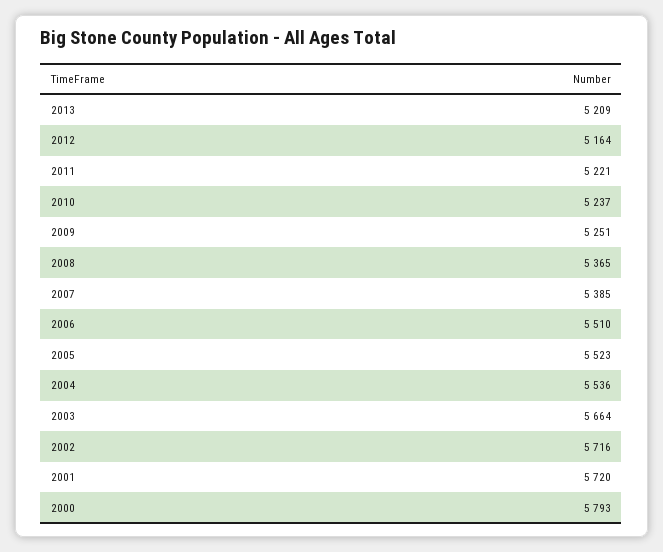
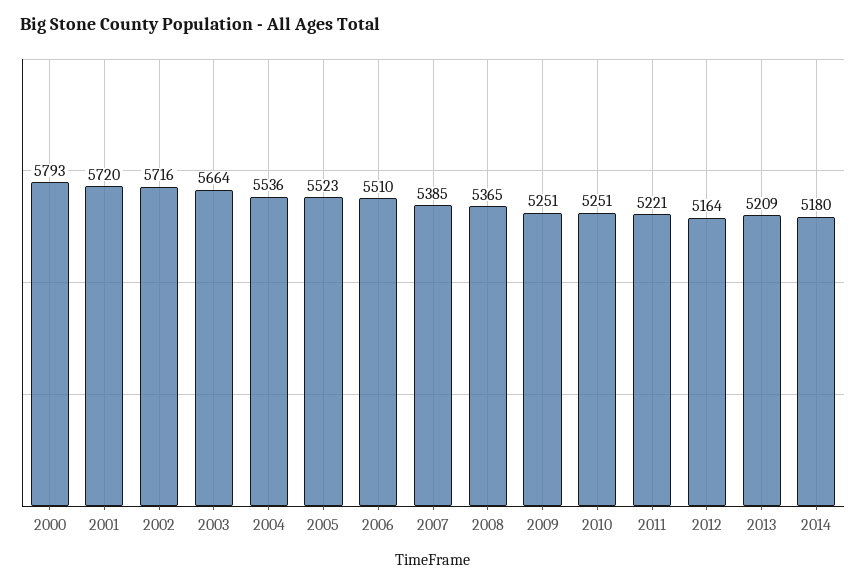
2010: 5237 -> 5251
2014: none -> 5180

